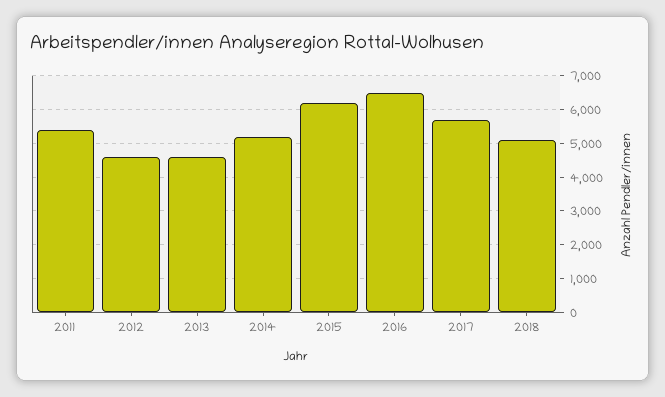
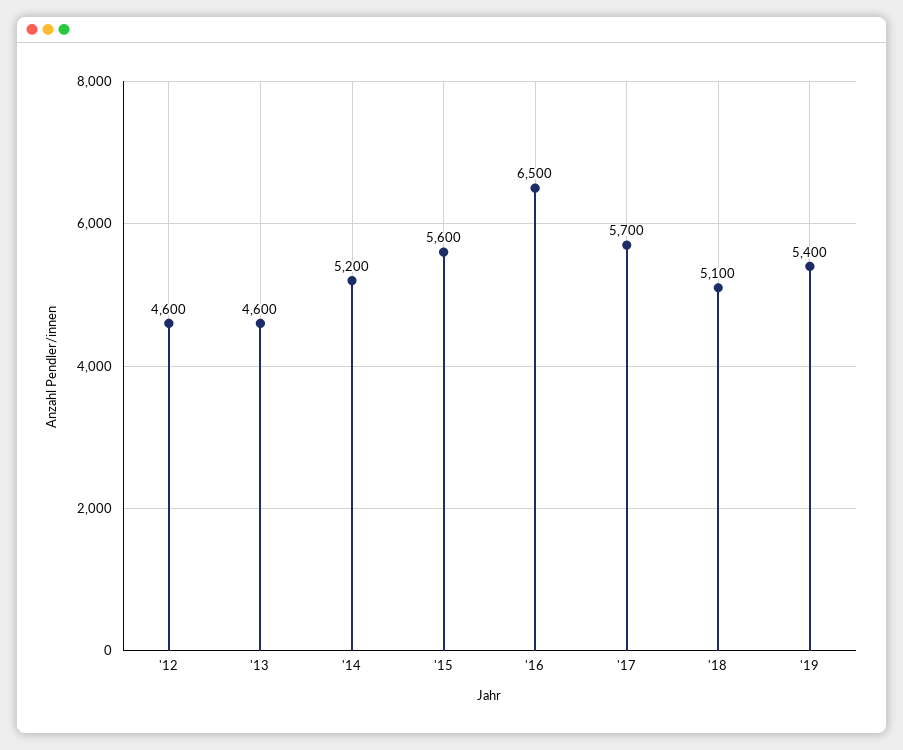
2011: 5400 -> none
2015: 6200 -> 5600
'19: none -> 5400

